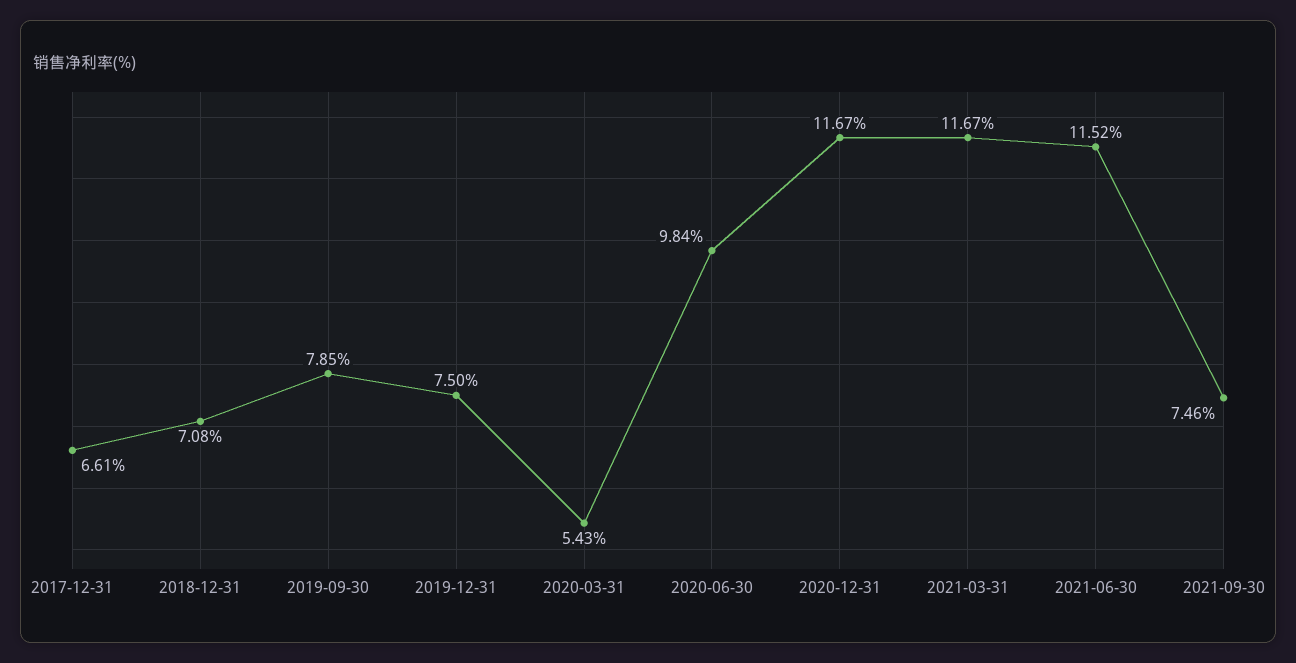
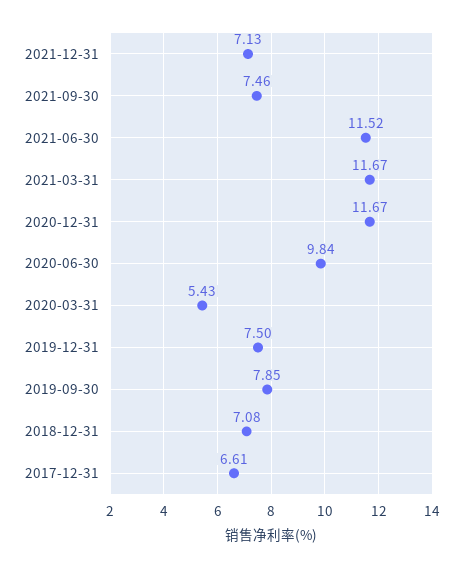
2021-12-31: none -> 7.13

